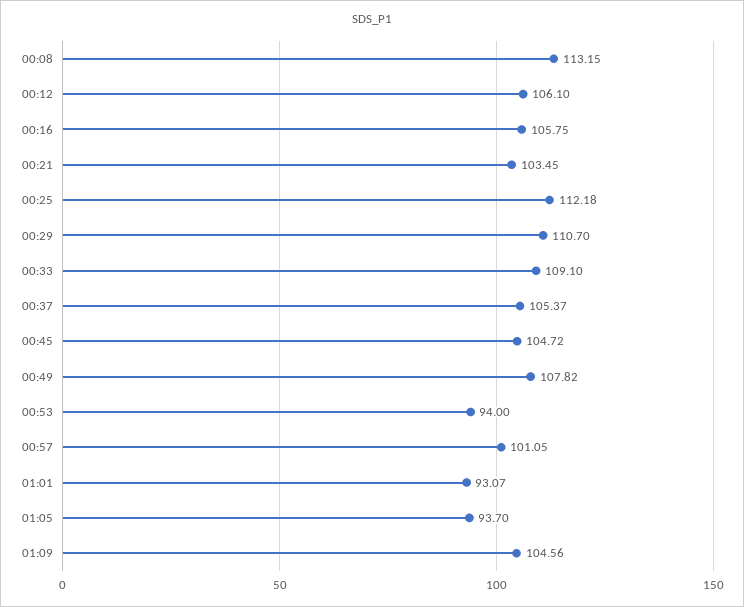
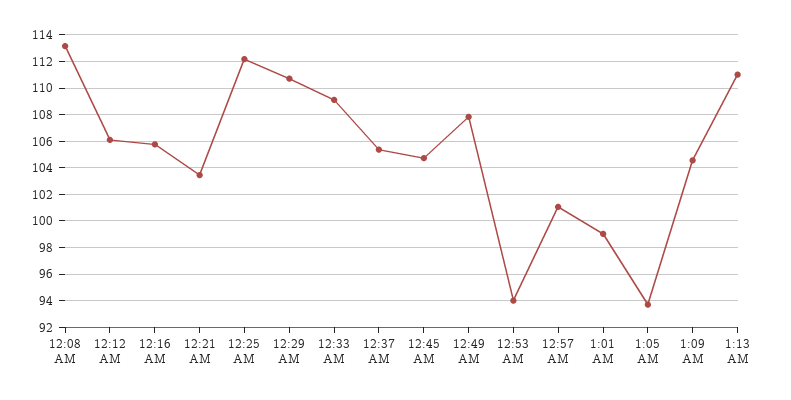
01:01: 93.07 -> 99
1:13 AM: none -> 111

